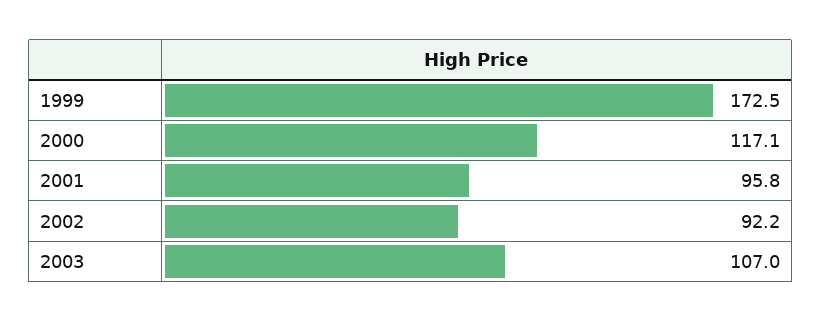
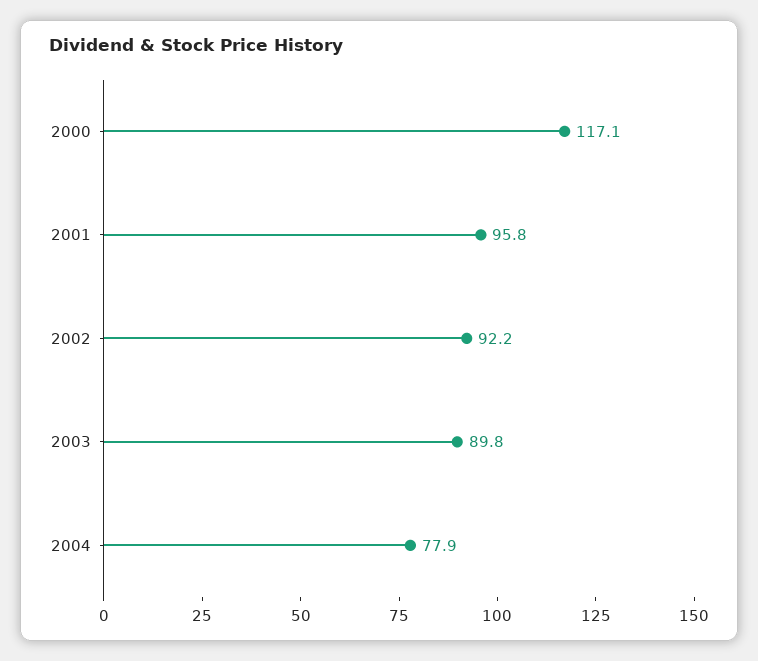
1999: 172.5 -> none
2003: 107 -> 89.8
2004: none -> 77.9

